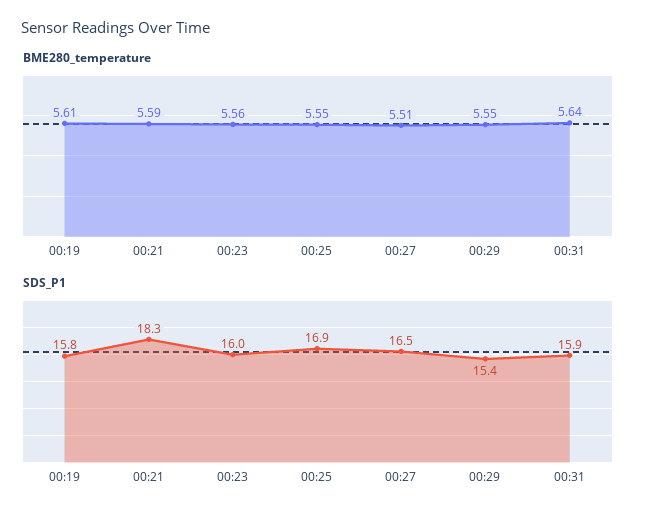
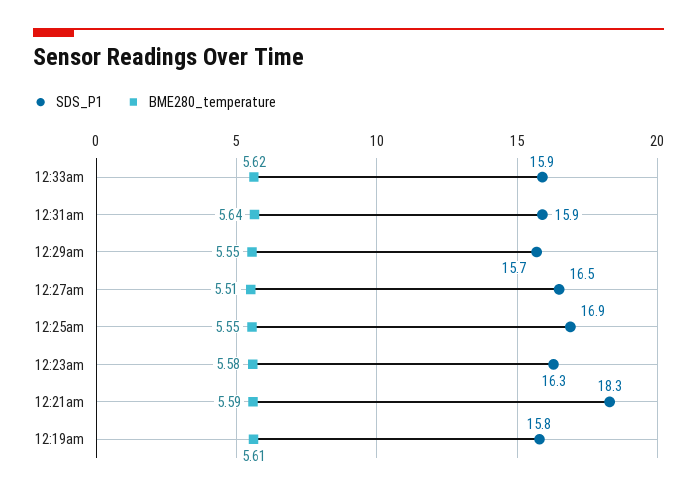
BME280_temperature, 00:23: 5.56 -> 5.58
SDS_P1, 00:23: 16 -> 16.3
SDS_P1, 00:29: 15.4 -> 15.7
SDS_P1, 12:33am: none -> 15.9
BME280_temperature, 12:33am: none -> 5.62

